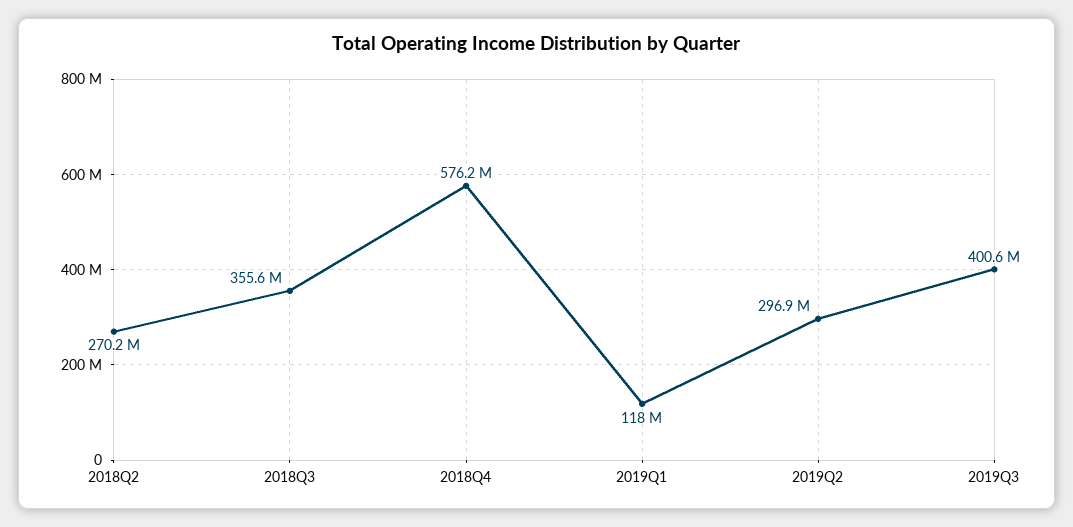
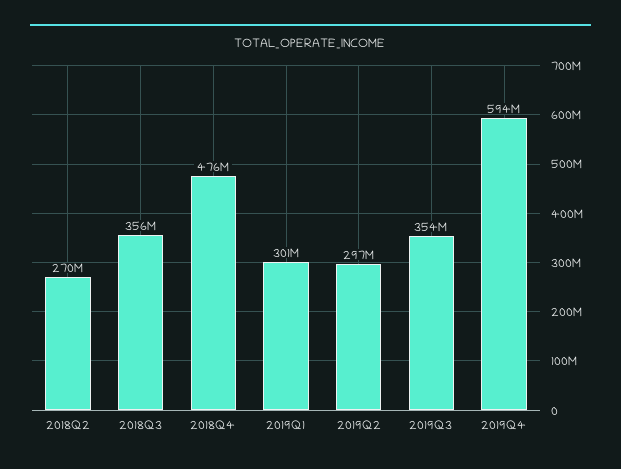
2018Q4: 576200000 -> 476000000
2019Q1: 118000000 -> 301000000
2019Q3: 400600000 -> 354000000
2019Q4: none -> 594000000

